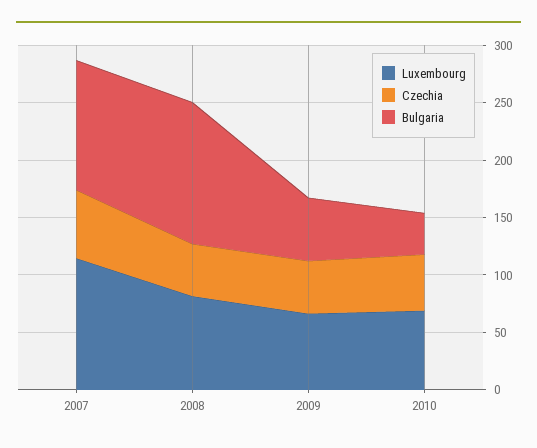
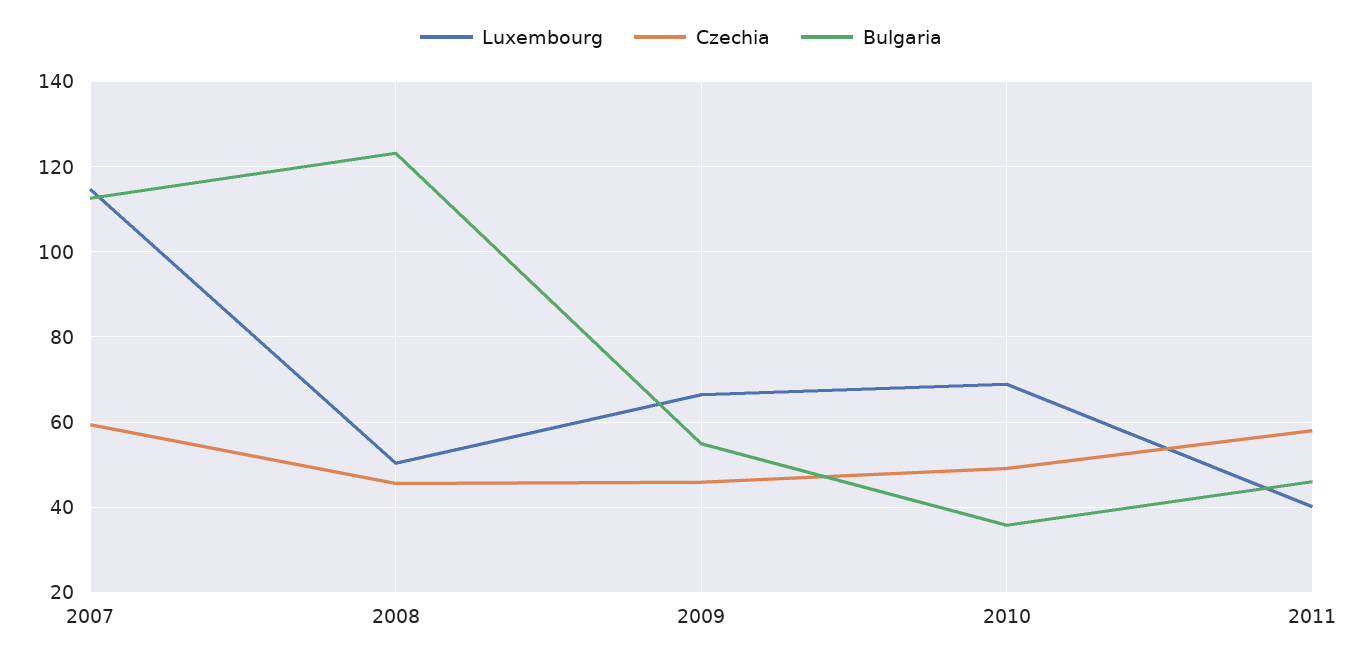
Luxembourg, 2008: 80 -> 50
Luxembourg, 2011: none -> 40
Czechia, 2011: none -> 58
Bulgaria, 2011: none -> 46

